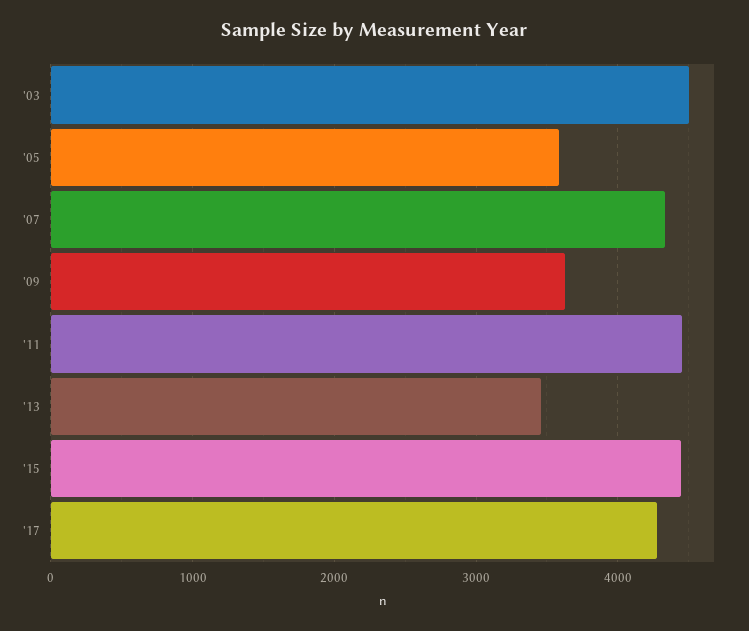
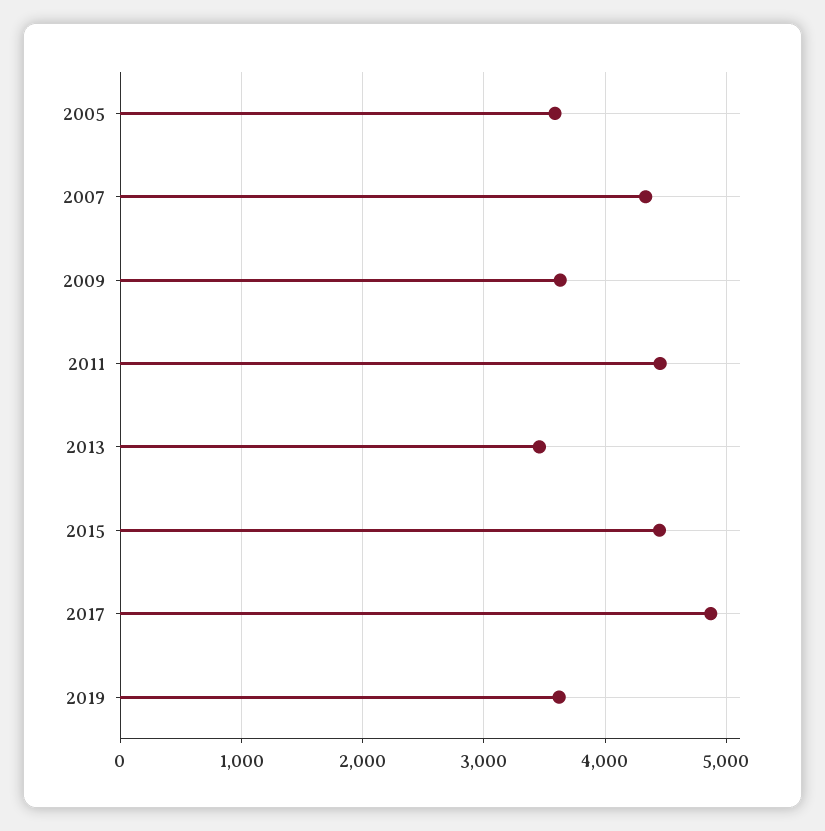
'03: 4500 -> none
'17: 4300 -> 4900
2019: none -> 3600

